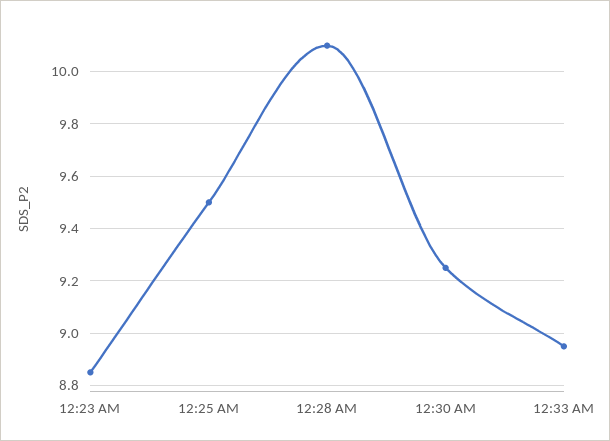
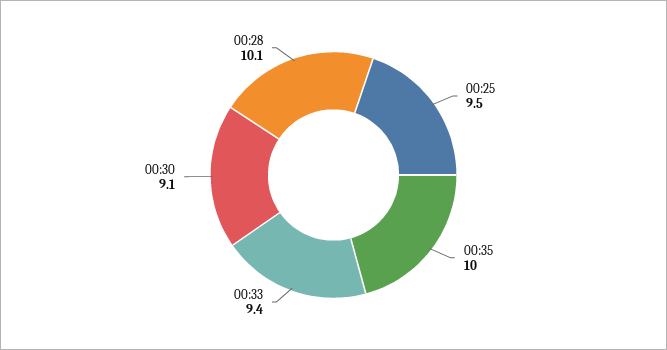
12:23 AM: 8.85 -> none
12:30 AM: 9.25 -> 9.1
12:33 AM: 8.95 -> 9.4
00:35: none -> 10

